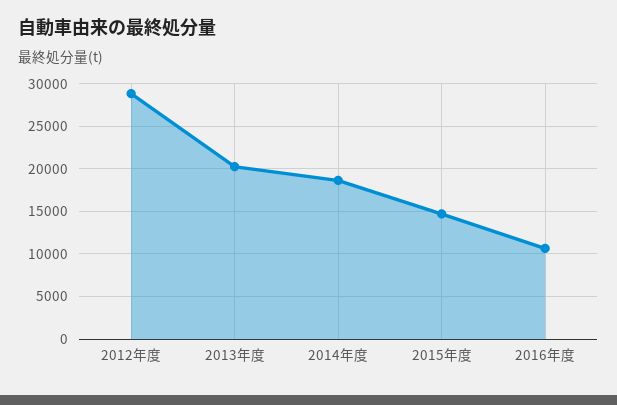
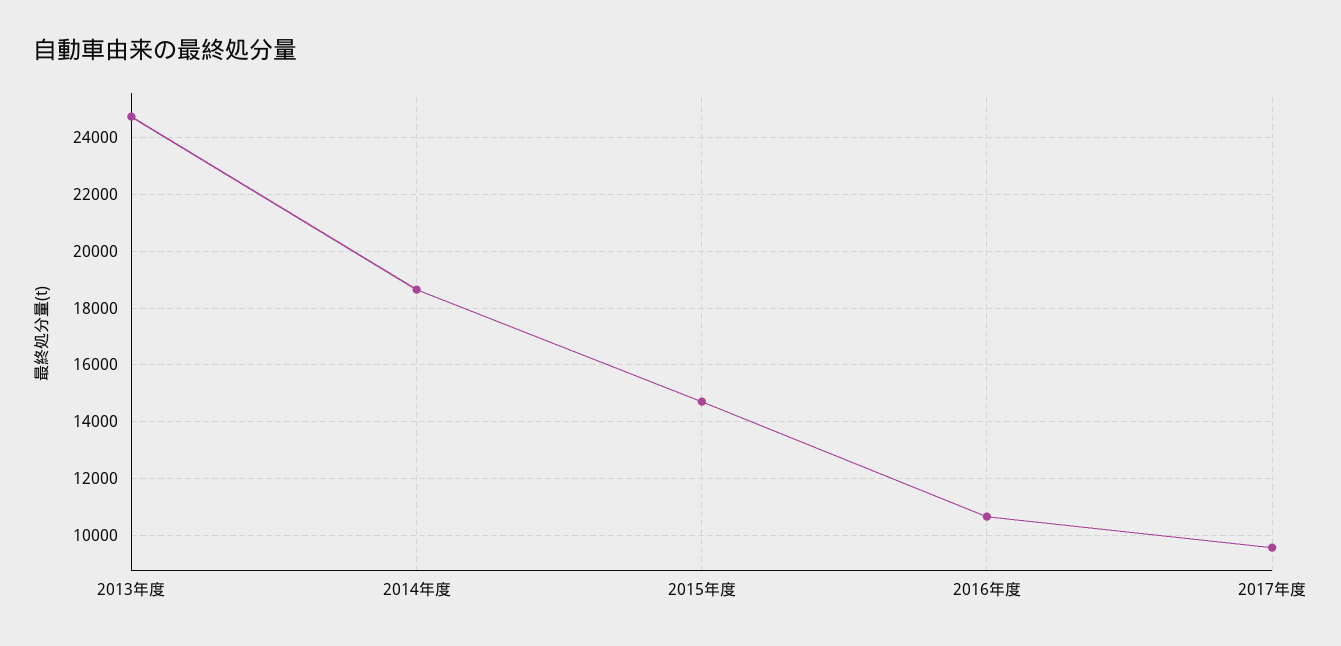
2012年度: 29000 -> none
2013年度: 20000 -> 24750
2017年度: none -> 9500

